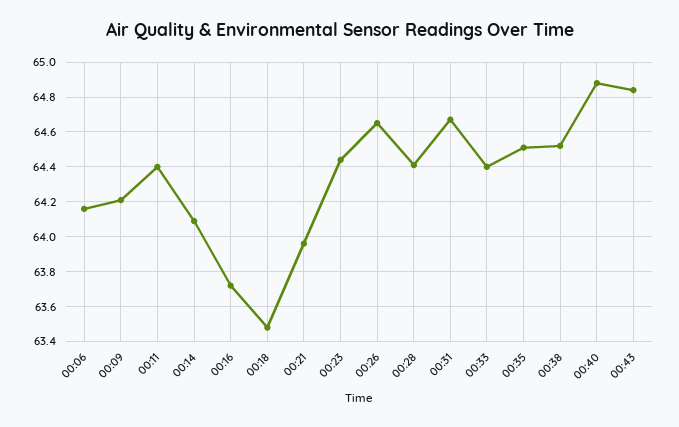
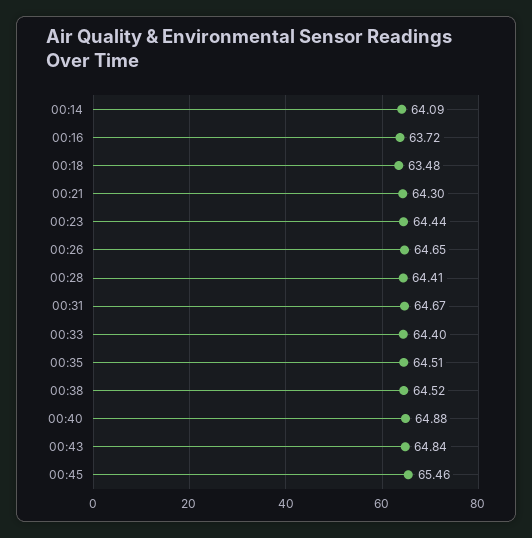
00:06: 64.15 -> none
00:09: 64.2 -> none
00:11: 64.4 -> none
00:21: 63.95 -> 64.3
00:45: none -> 65.46

